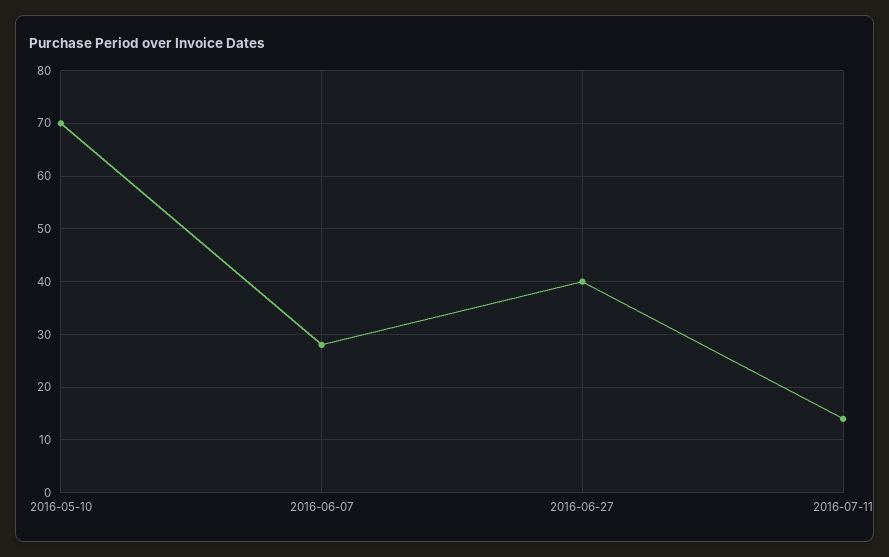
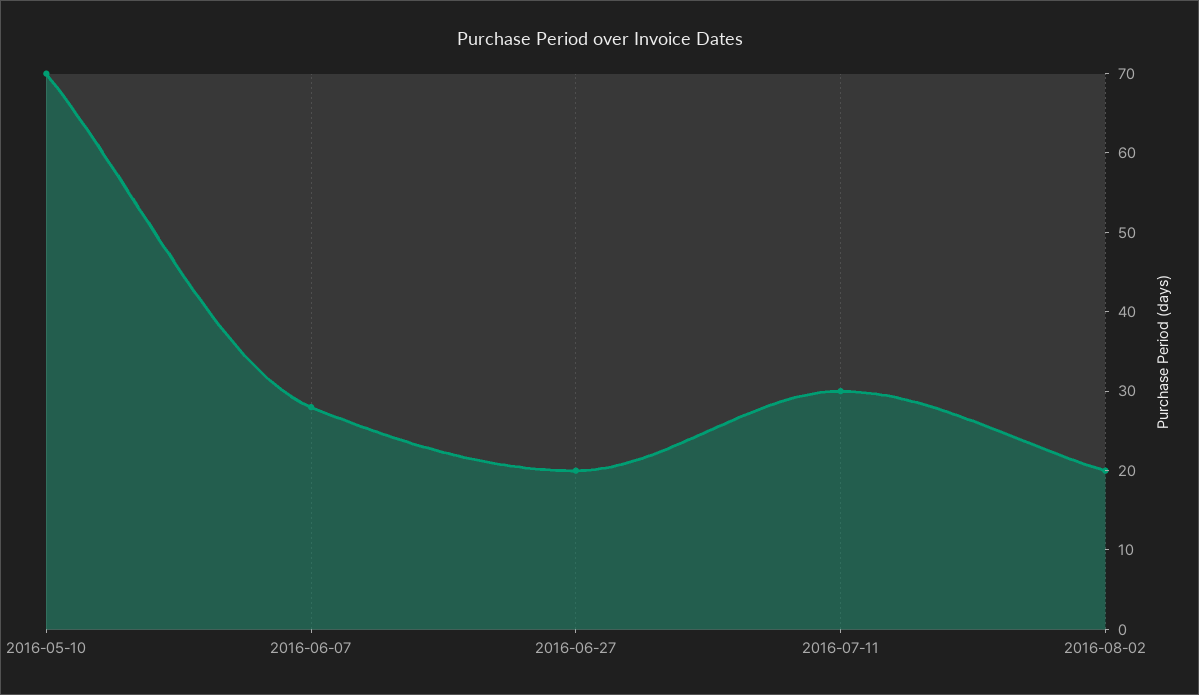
2016-06-27: 40 -> 20
2016-07-11: 15 -> 30
2016-08-02: none -> 20

